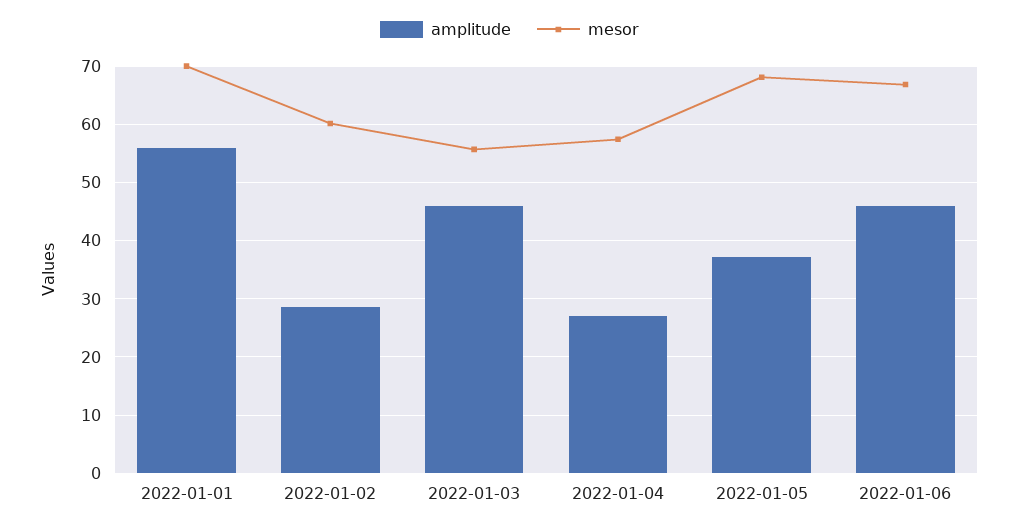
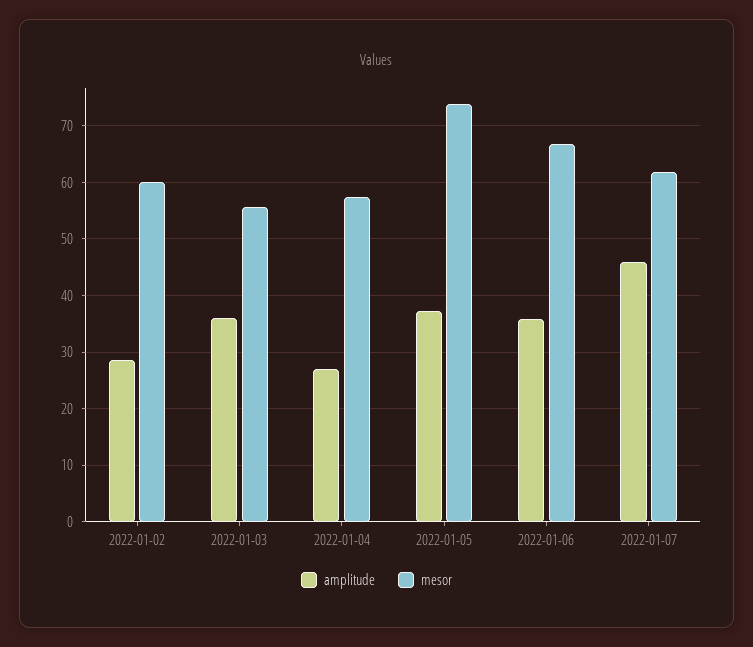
amplitude, 2022-01-01: 56 -> none
mesor, 2022-01-01: 70 -> none
amplitude, 2022-01-03: 46 -> 36
mesor, 2022-01-05: 68 -> 74
amplitude, 2022-01-06: 46 -> 36
amplitude, 2022-01-07: none -> 46
mesor, 2022-01-07: none -> 62

